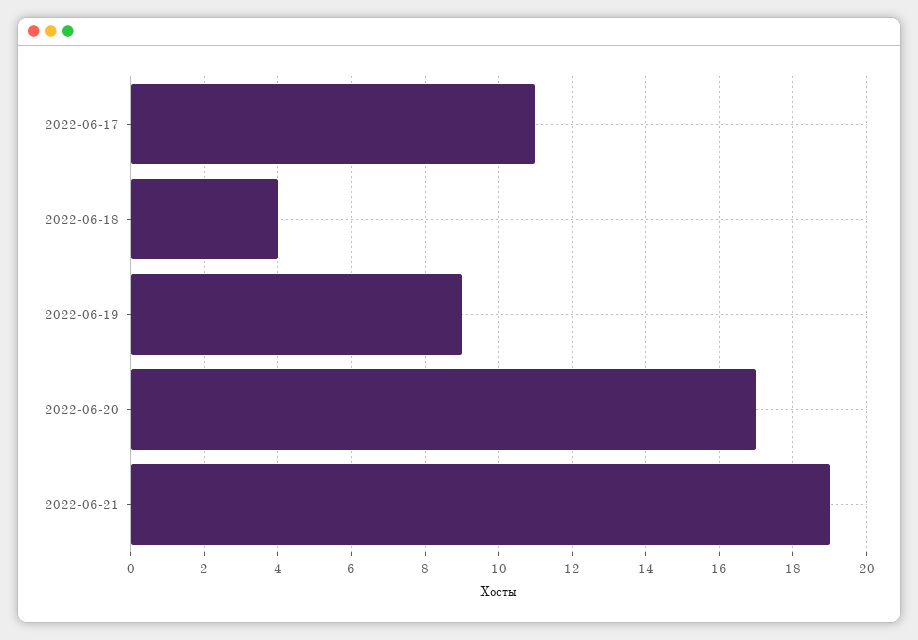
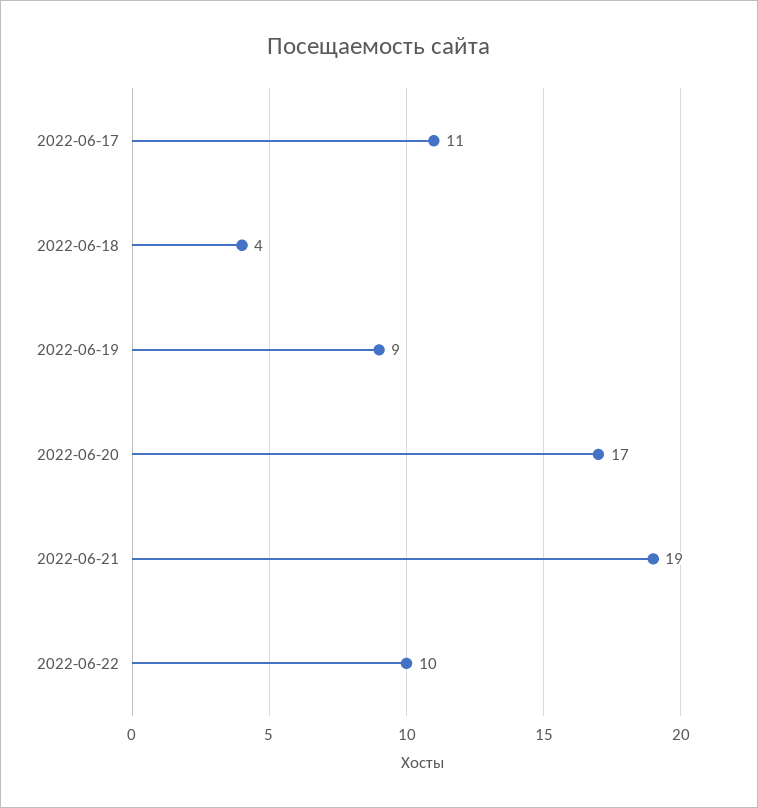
2022-06-22: none -> 10

